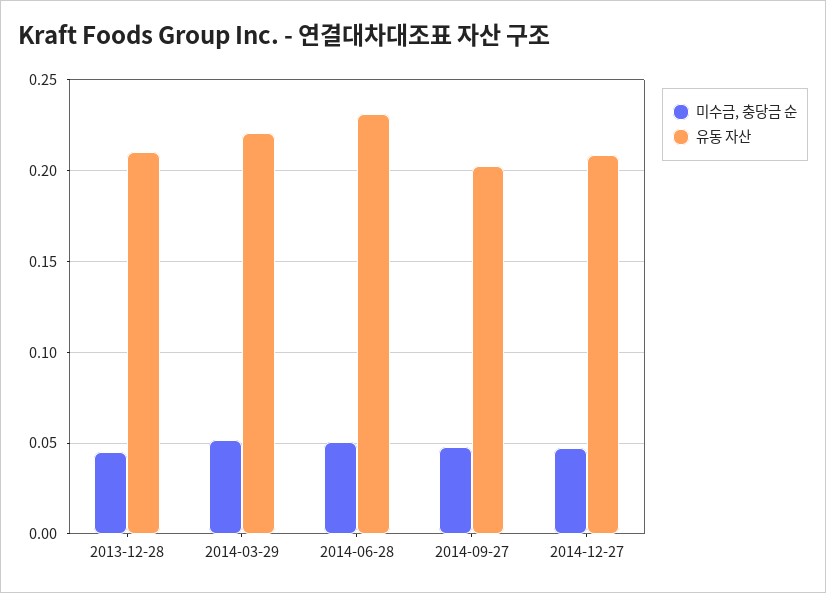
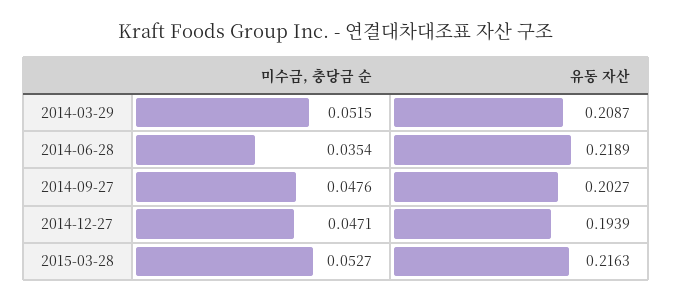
미수금, 충당금 순, 2013-12-28: 0.045 -> none
유동 자산, 2013-12-28: 0.21 -> none
유동 자산, 2014-03-29: 0.22 -> 0.2087
미수금, 충당금 순, 2014-06-28: 0.05 -> 0.0354
유동 자산, 2014-06-28: 0.23 -> 0.2189
유동 자산, 2014-12-27: 0.21 -> 0.1939
미수금, 충당금 순, 2015-03-28: none -> 0.0527
유동 자산, 2015-03-28: none -> 0.2163

